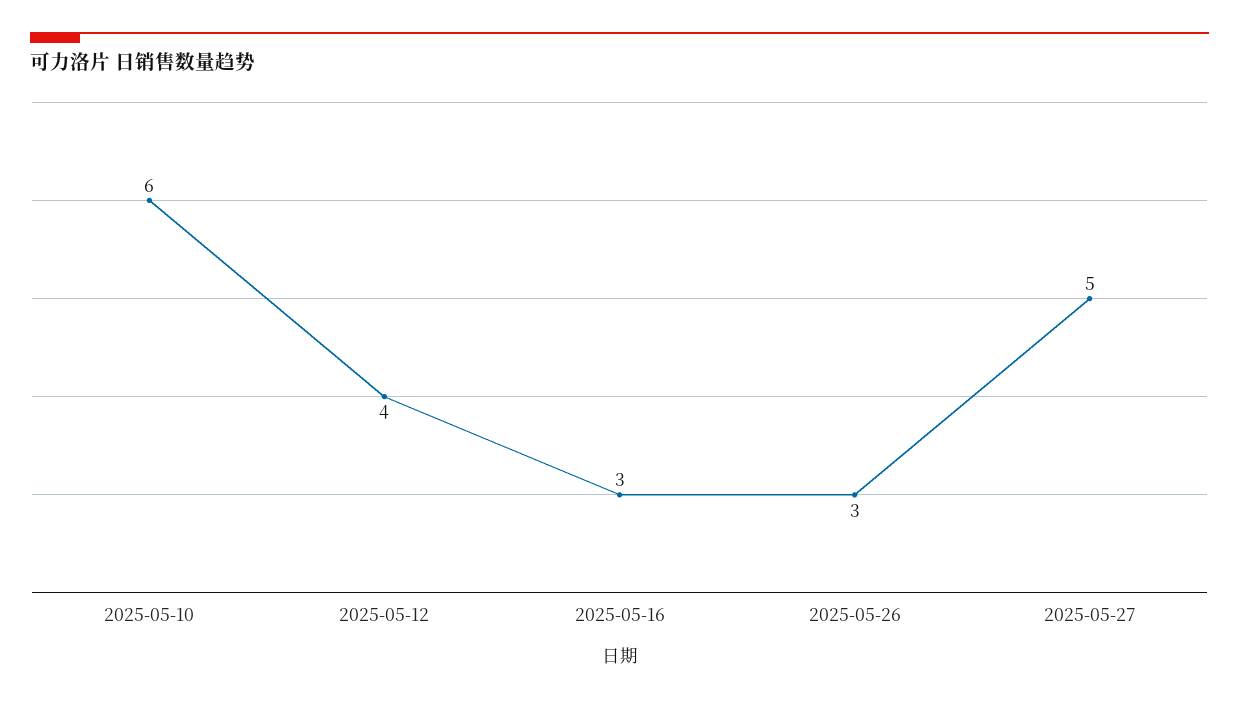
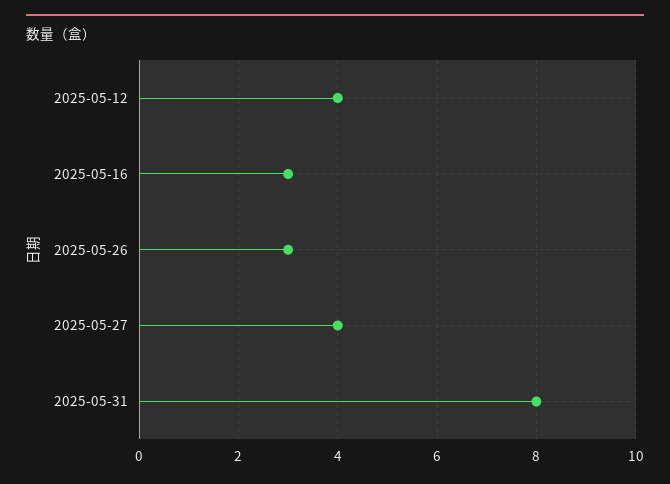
2025-05-10: 6 -> none
2025-05-27: 5 -> 4
2025-05-31: none -> 8

